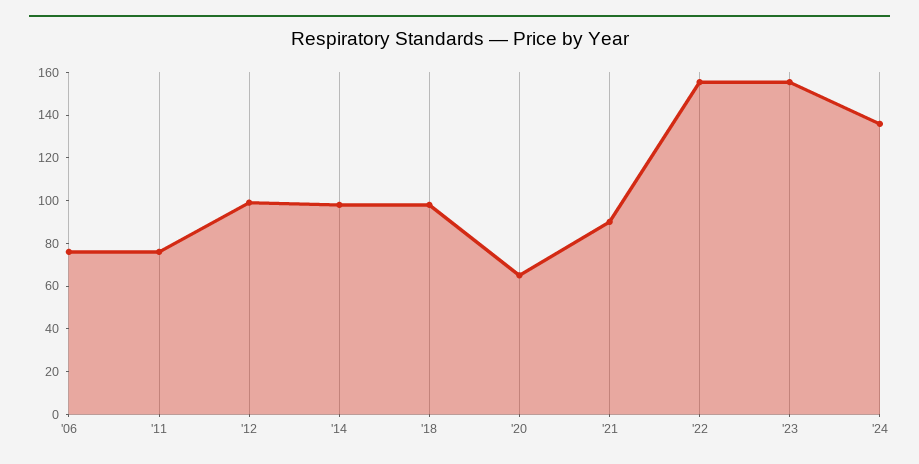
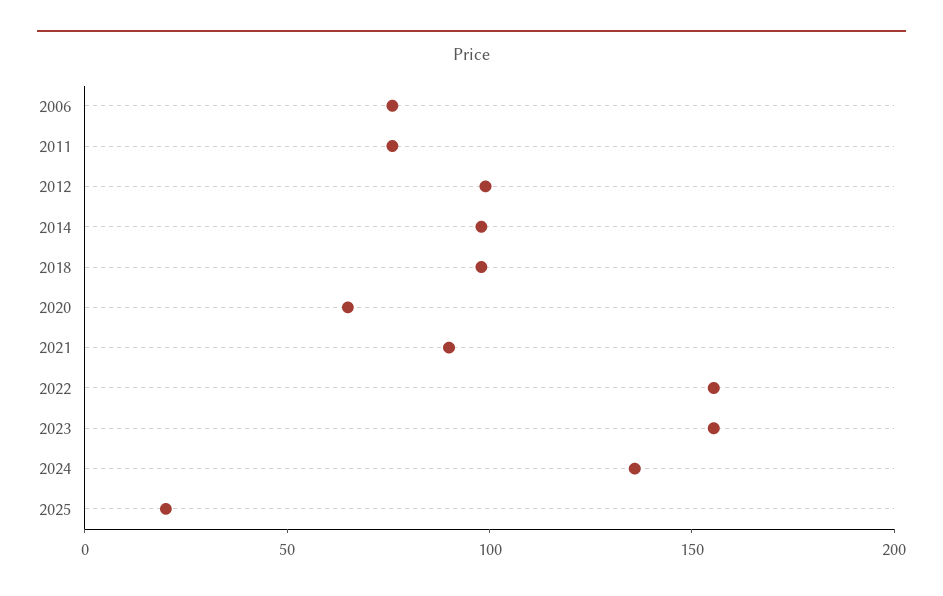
2025: none -> 20

